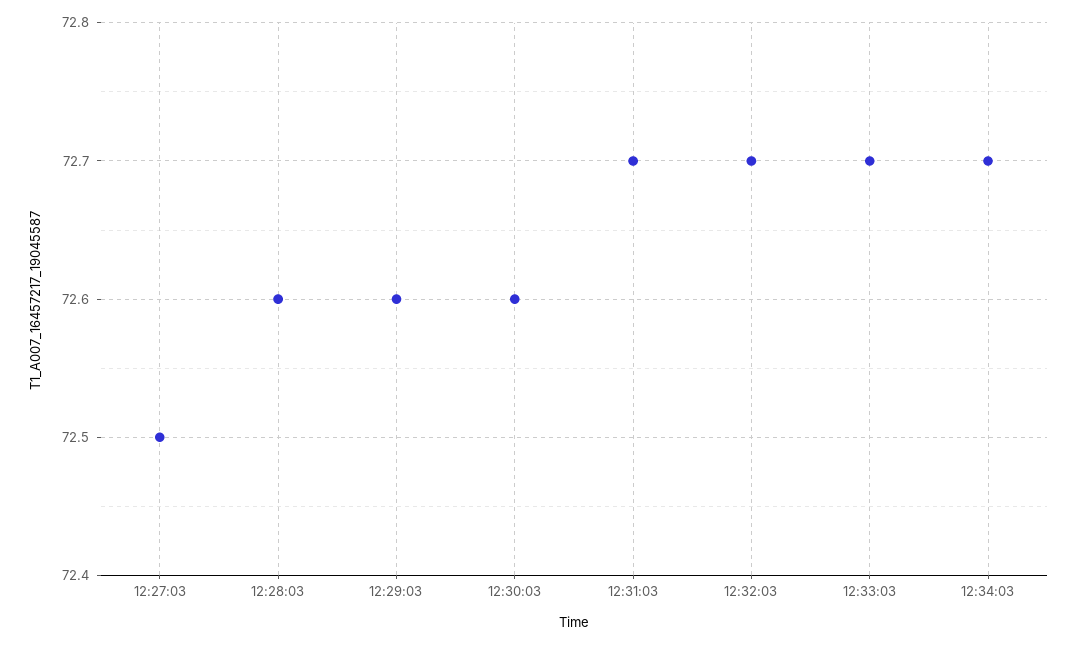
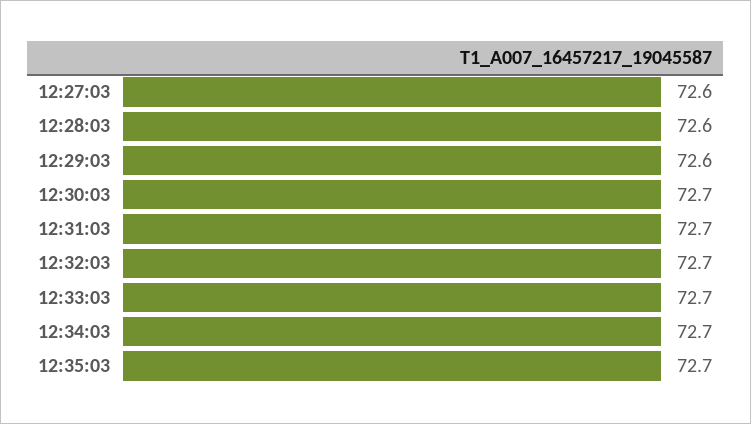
12:27:03: 72.5 -> 72.6
12:30:03: 72.6 -> 72.7
12:35:03: none -> 72.7

